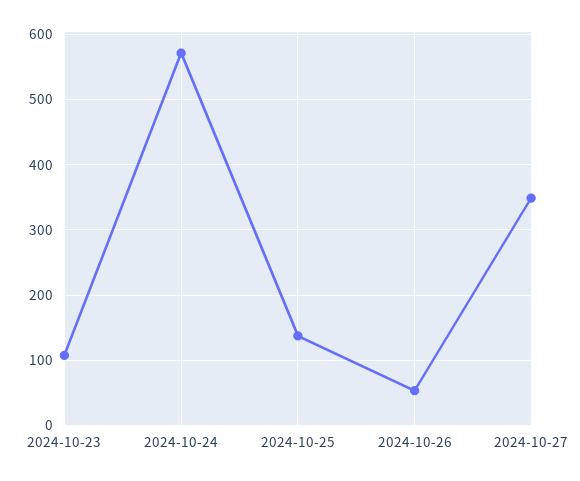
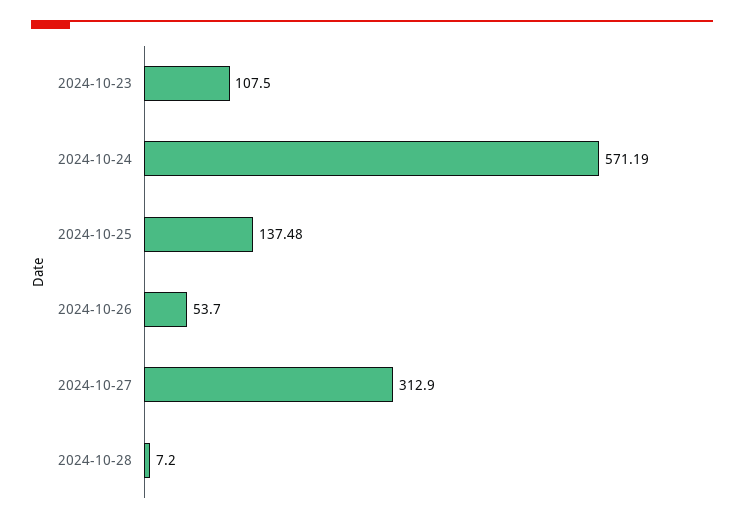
2024-10-27: 350 -> 312.9
2024-10-28: none -> 7.2

